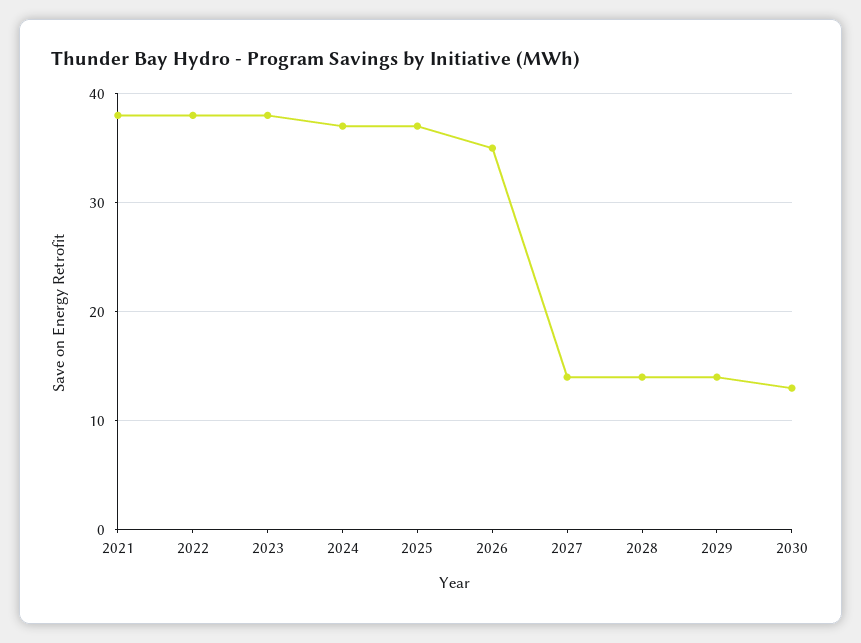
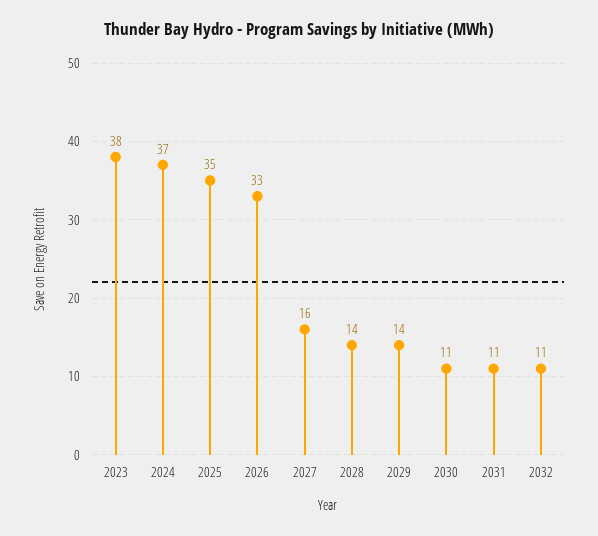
2021: 38 -> none
2022: 38 -> none
2025: 37 -> 35
2026: 35 -> 33
2027: 14 -> 16
2030: 13 -> 11
2031: none -> 11
2032: none -> 11

